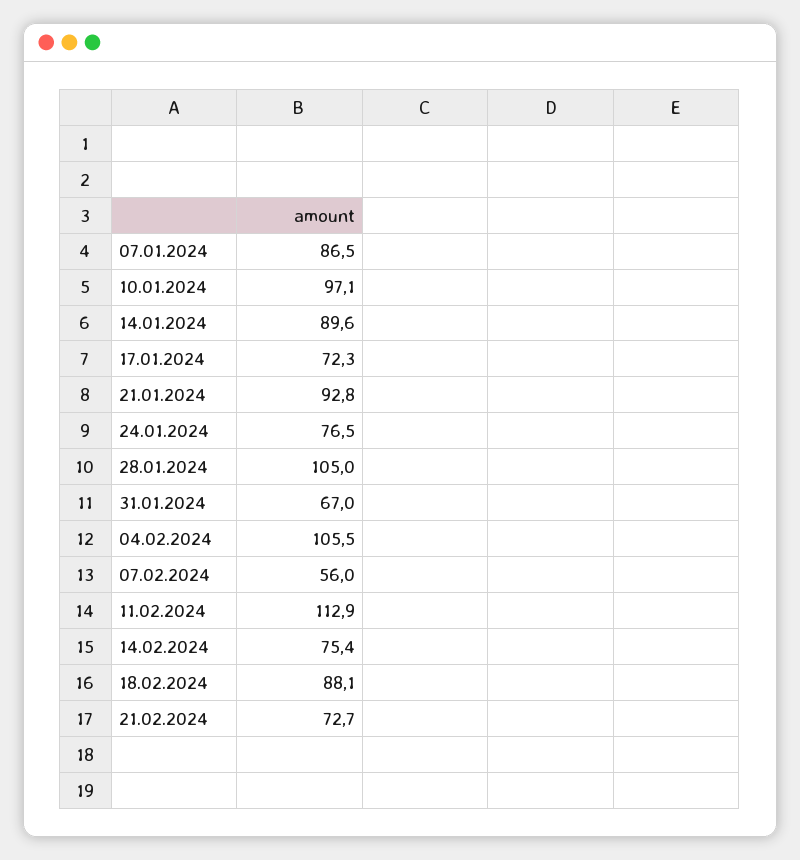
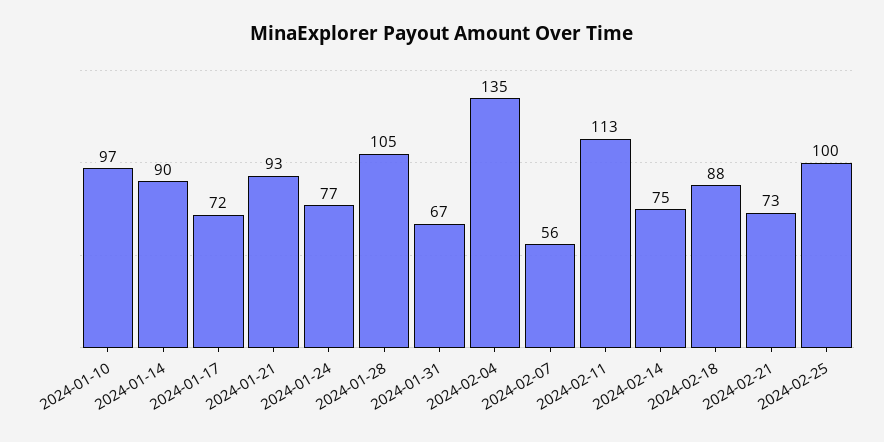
07.01.2024: 86.5 -> none
04.02.2024: 105.5 -> 135
2024-02-25: none -> 100

